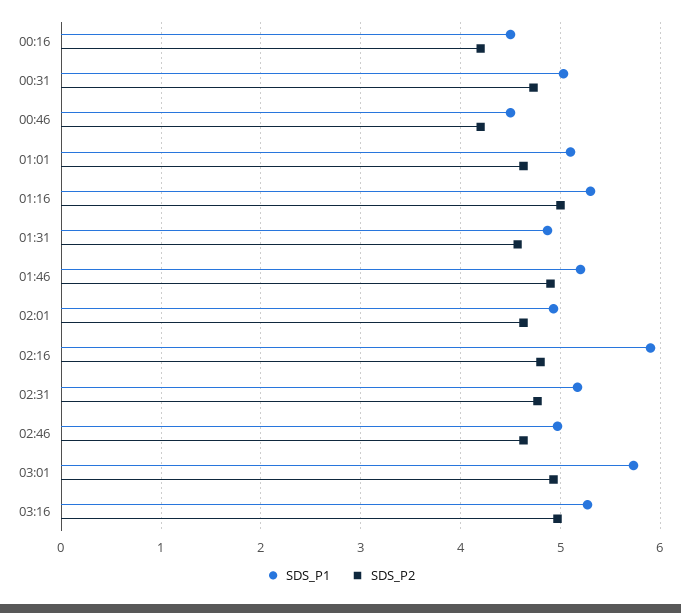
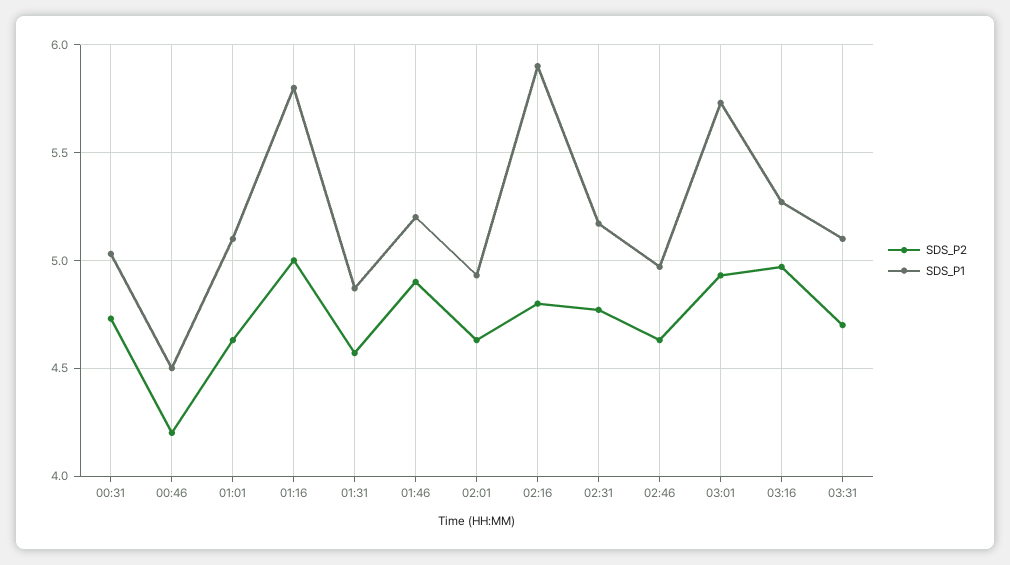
SDS_P1, 00:16: 4.5 -> none
SDS_P2, 00:16: 4.2 -> none
SDS_P1, 01:16: 5.3 -> 5.8
SDS_P2, 03:31: none -> 4.7
SDS_P1, 03:31: none -> 5.1

